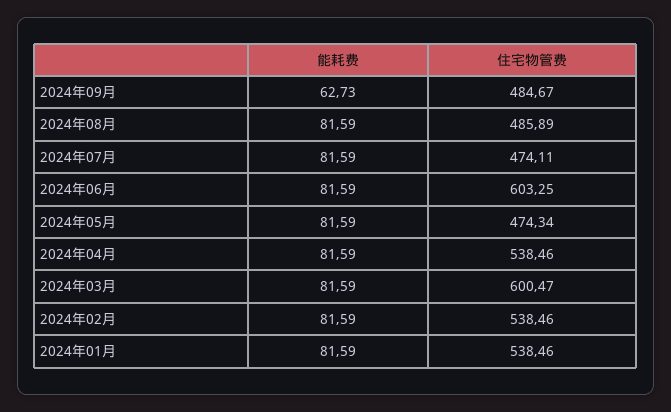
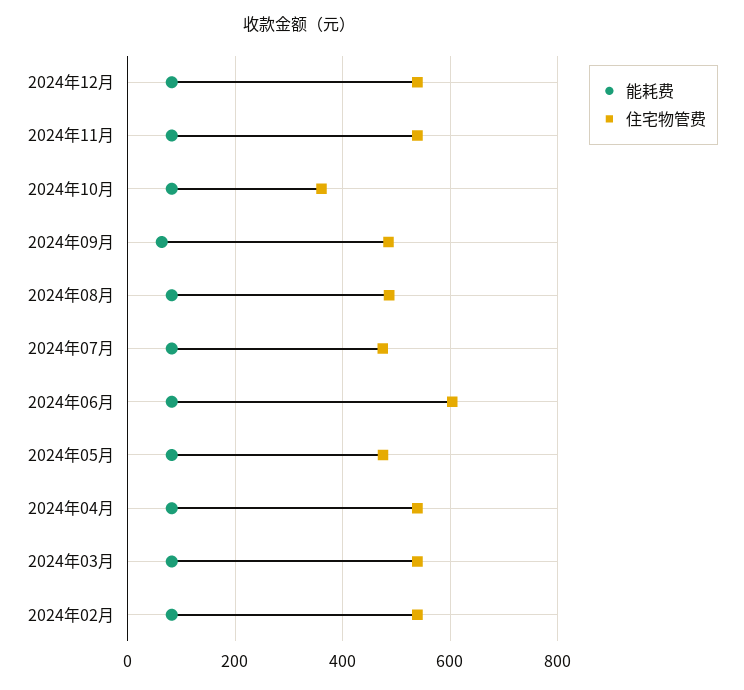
住宅物管费, 2024年03月: 600.47 -> 540
能耗费, 2024年01月: 81.59 -> none
住宅物管费, 2024年01月: 538.46 -> none
能耗费, 2024年12月: none -> 80
住宅物管费, 2024年12月: none -> 540
能耗费, 2024年11月: none -> 80
住宅物管费, 2024年11月: none -> 540
能耗费, 2024年10月: none -> 80
住宅物管费, 2024年10月: none -> 360

